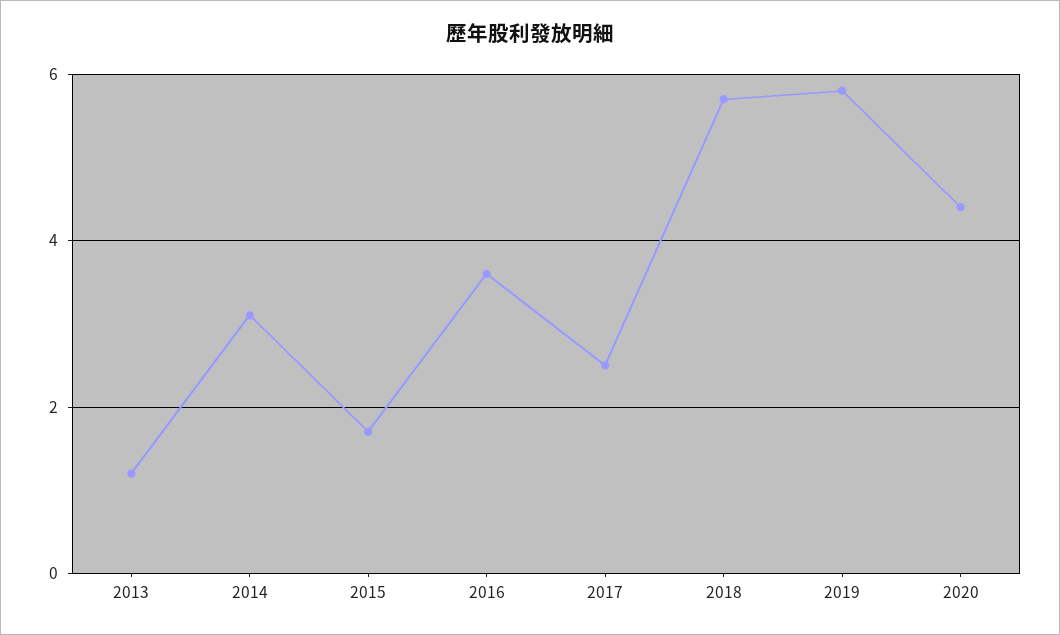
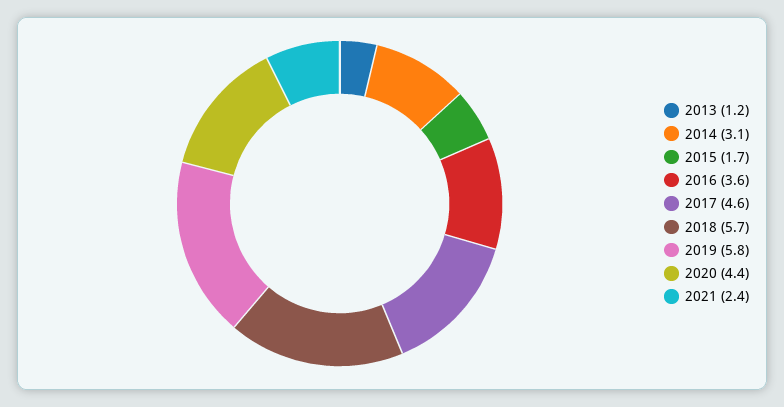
2017: 2.5 -> 4.6
2021: none -> 2.4

